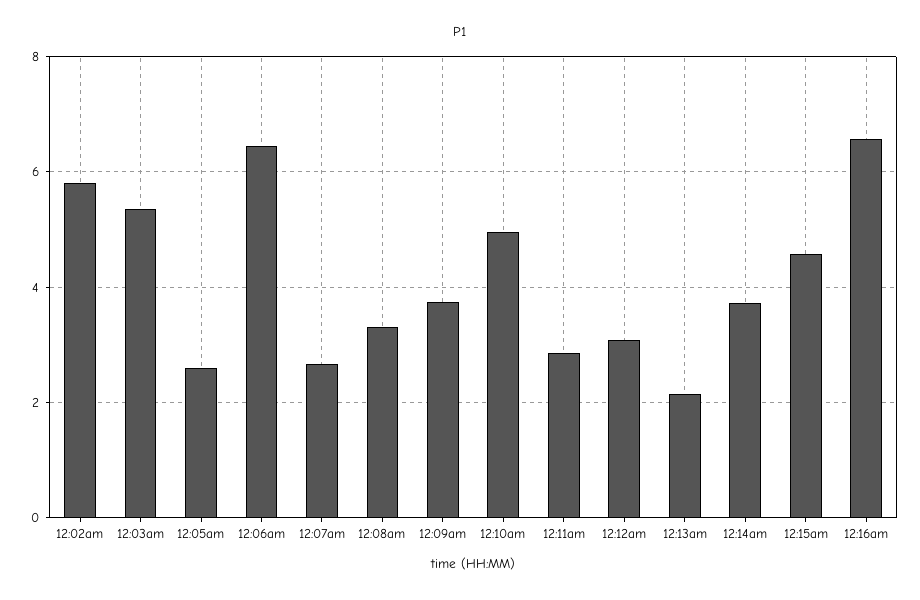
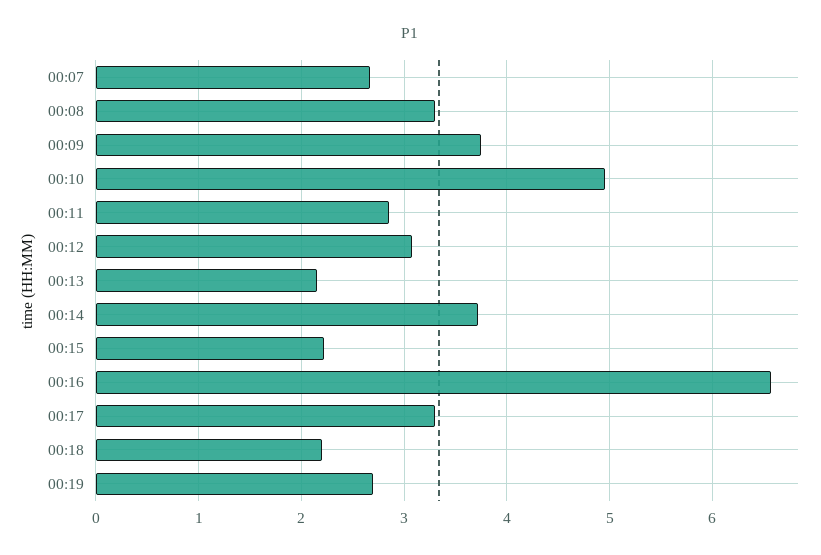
12:02am: 5.8 -> none
12:03am: 5.4 -> none
12:05am: 2.6 -> none
12:06am: 6.4 -> none
12:15am: 4.6 -> 2.2
00:17: none -> 3.3
00:18: none -> 2.2
00:19: none -> 2.7

